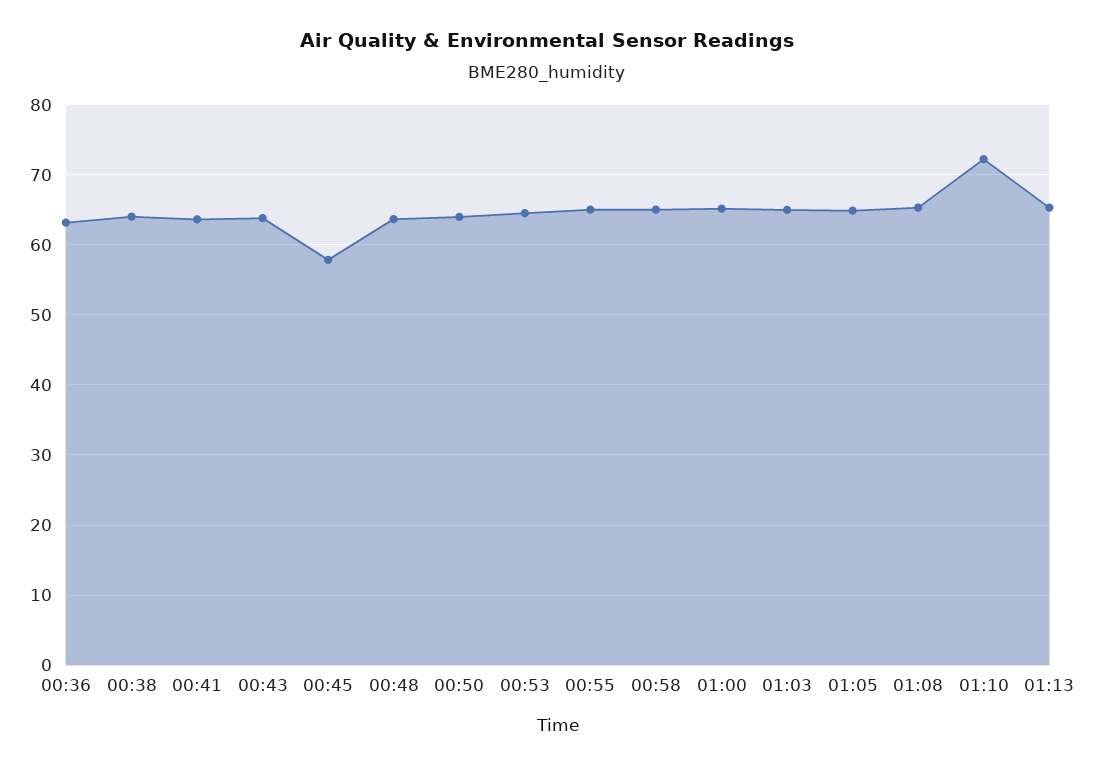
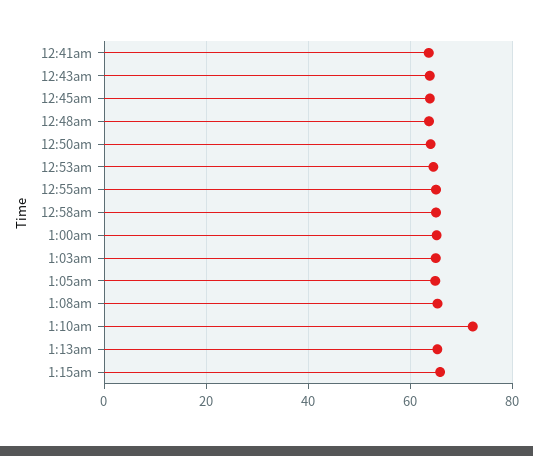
00:36: 63 -> none
00:38: 64 -> none
00:45: 58 -> 64
1:15am: none -> 66

